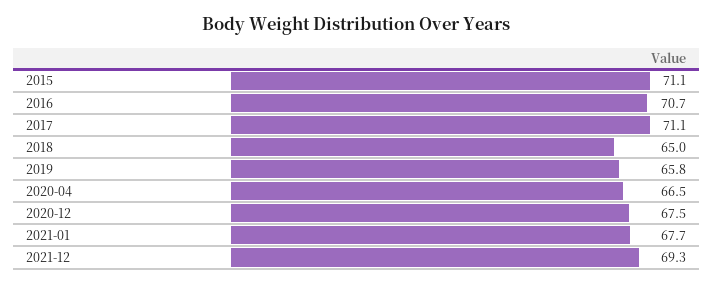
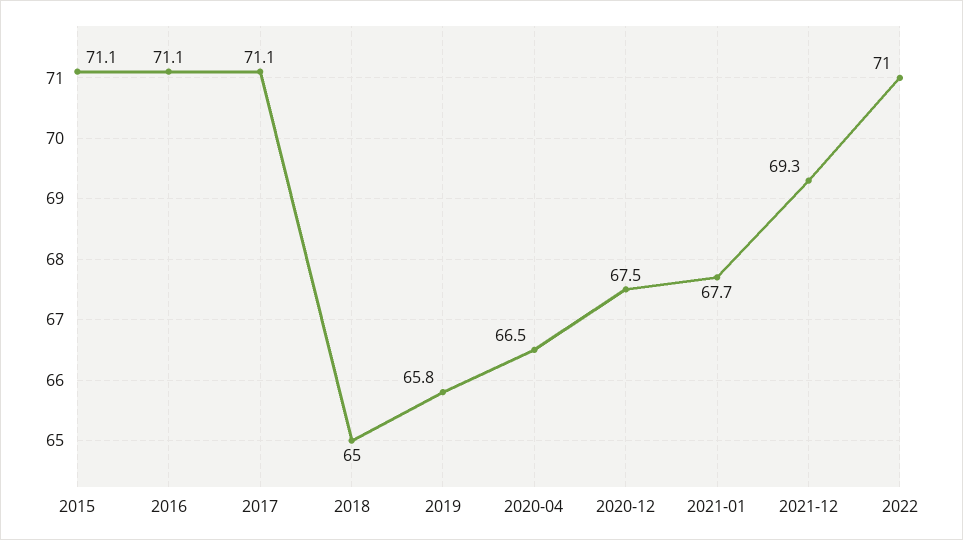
2016: 70.7 -> 71.1
2022: none -> 71

